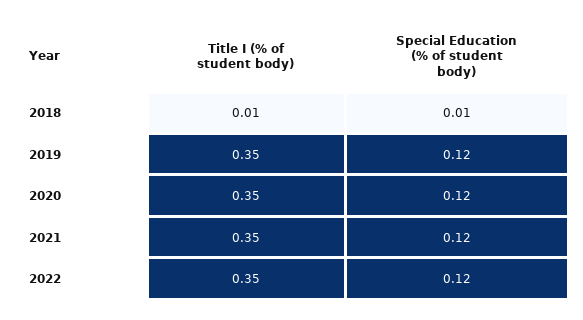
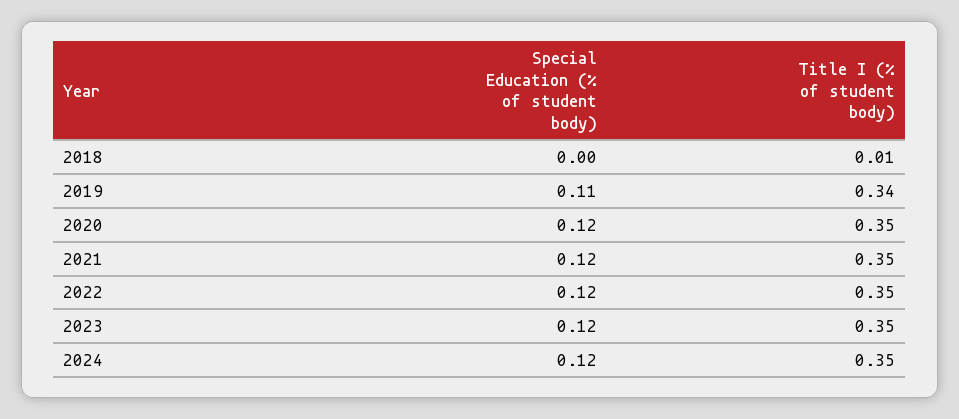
Special Education (% of student body), 2018: 0.01 -> 0
Title I (% of student body), 2019: 0.35 -> 0.34
Special Education (% of student body), 2019: 0.12 -> 0.11
Special Education (% of student body), 2023: none -> 0.12
Title I (% of student body), 2023: none -> 0.35
Special Education (% of student body), 2024: none -> 0.12
Title I (% of student body), 2024: none -> 0.35

